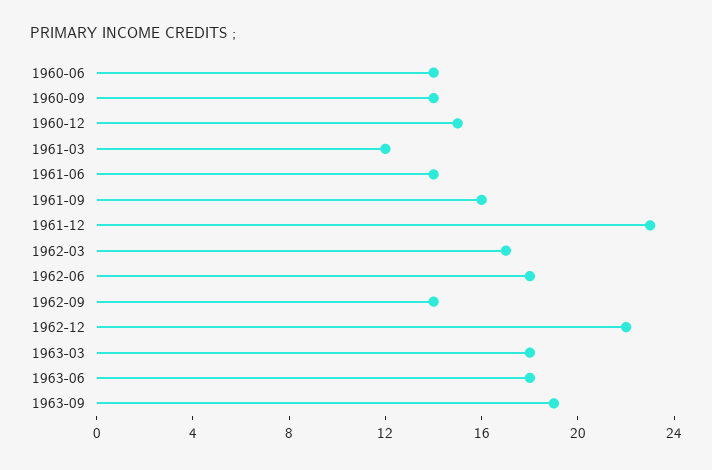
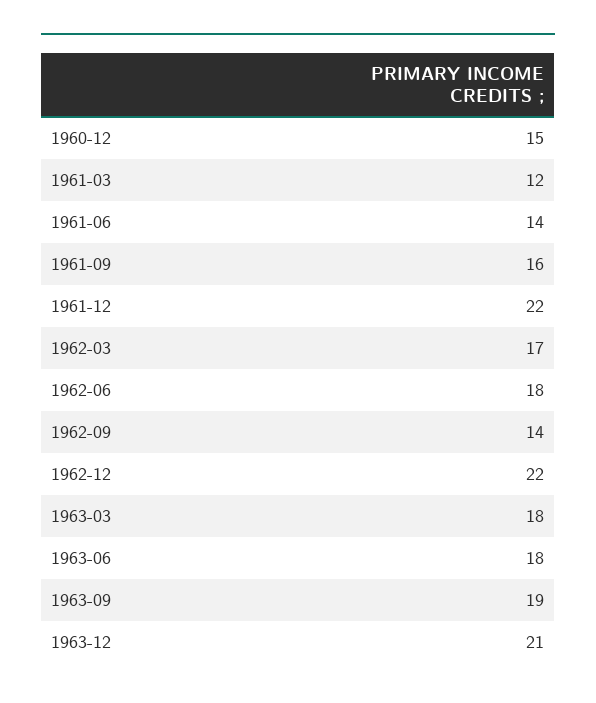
1960-06: 14 -> none
1960-09: 14 -> none
1961-12: 23 -> 22
1963-12: none -> 21

